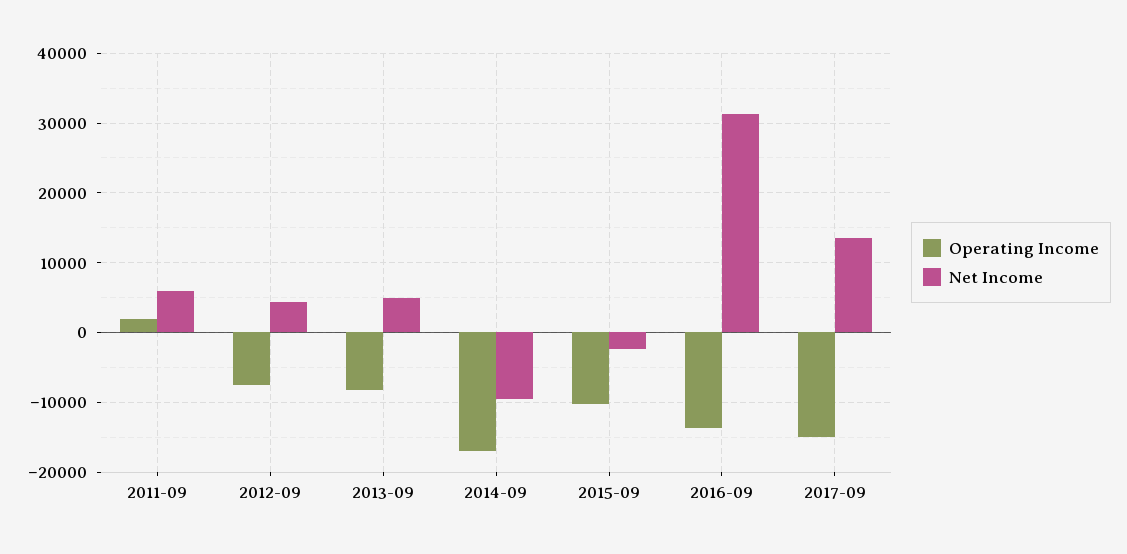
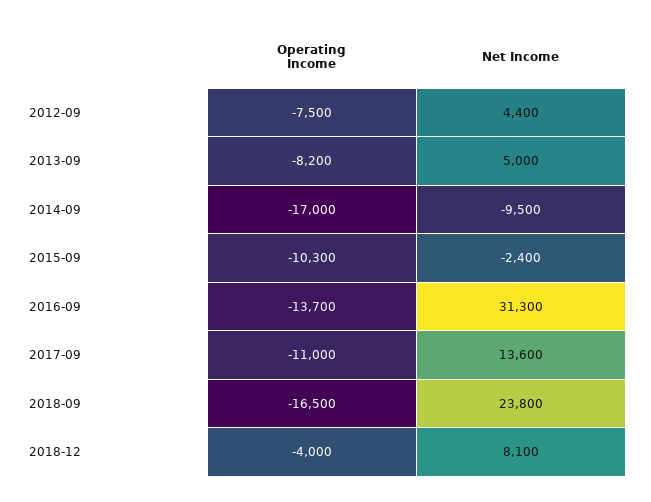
Operating Income, 2011-09: 2000 -> none
Net Income, 2011-09: 6000 -> none
Operating Income, 2017-09: -15000 -> -11000
Operating Income, 2018-09: none -> -16500
Net Income, 2018-09: none -> 23800
Operating Income, 2018-12: none -> -4000
Net Income, 2018-12: none -> 8100

